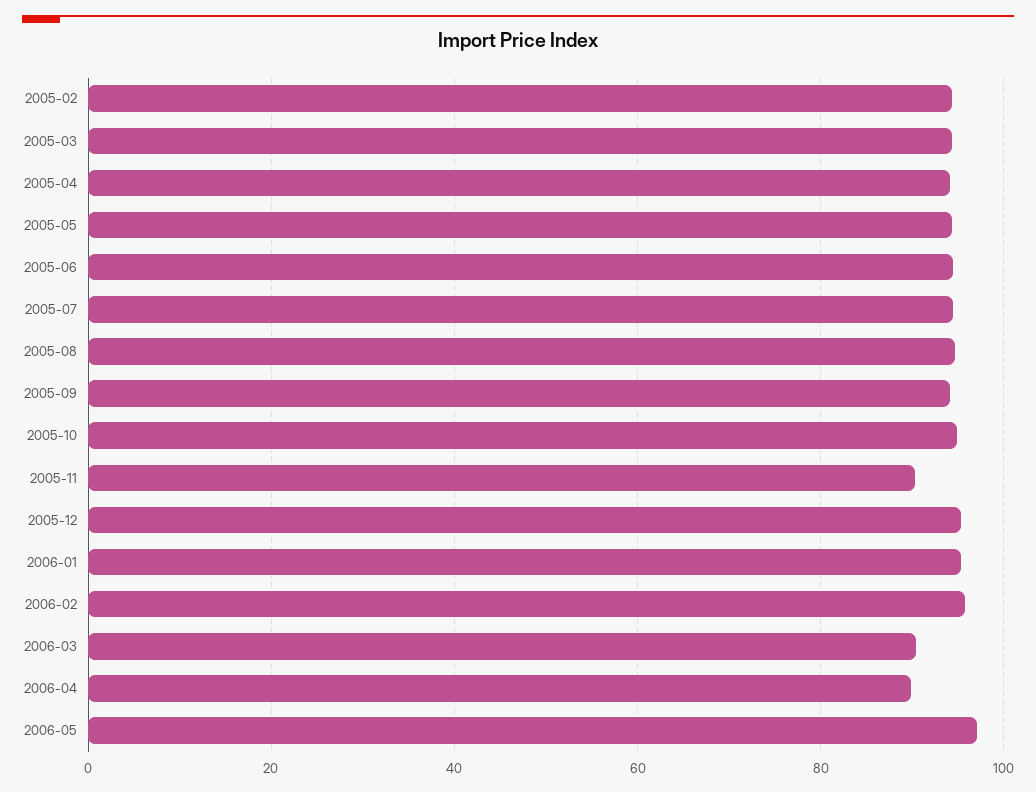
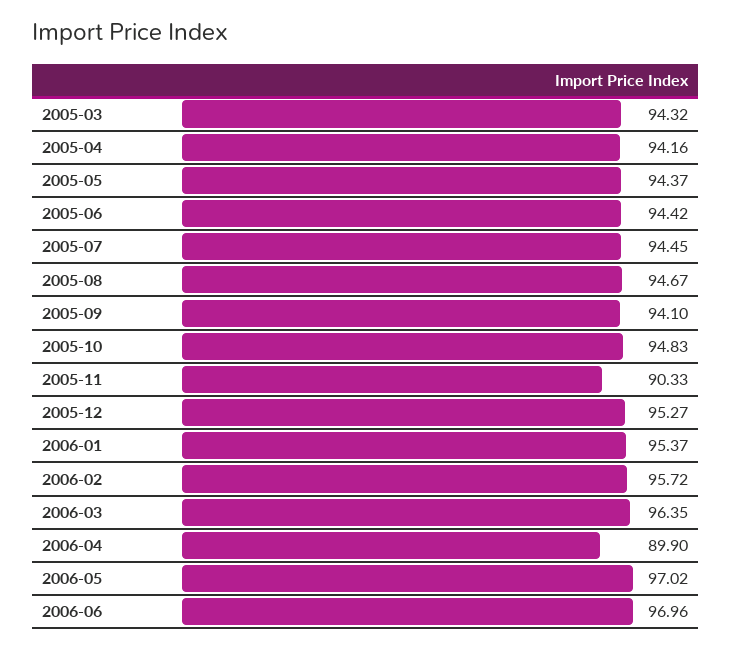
2005-02: 94 -> none
2006-03: 90 -> 96.35
2006-06: none -> 96.96

